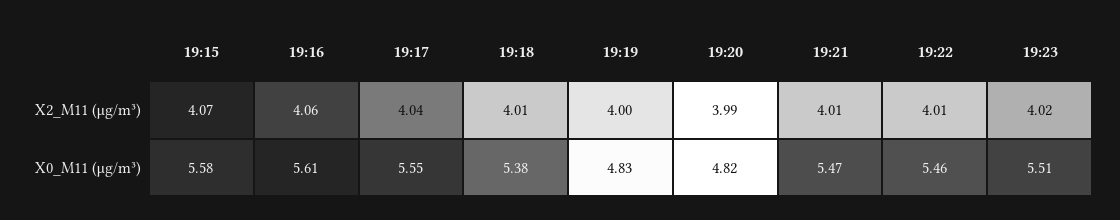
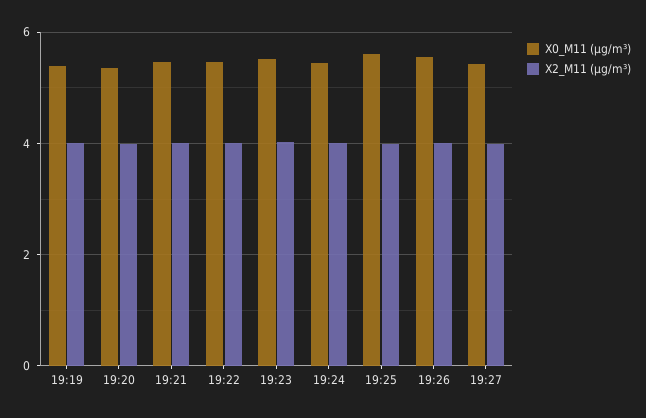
X2_M11 (μg/m³), 19:15: 4.07 -> none
X2_M11 (μg/m³), 19:16: 4.06 -> none
X2_M11 (μg/m³), 19:17: 4.04 -> none
X2_M11 (μg/m³), 19:18: 4.01 -> none
X0_M11 (μg/m³), 19:15: 5.58 -> none
X0_M11 (μg/m³), 19:16: 5.61 -> none
X0_M11 (μg/m³), 19:17: 5.55 -> none
X0_M11 (μg/m³), 19:18: 5.38 -> none
X0_M11 (μg/m³), 19:19: 4.83 -> 5.4
X0_M11 (μg/m³), 19:20: 4.82 -> 5.4
X0_M11 (μg/m³), 19:24: none -> 5.4
X2_M11 (μg/m³), 19:24: none -> 4
X0_M11 (μg/m³), 19:25: none -> 5.6
X2_M11 (μg/m³), 19:25: none -> 4
X0_M11 (μg/m³), 19:26: none -> 5.6
X2_M11 (μg/m³), 19:26: none -> 4
X0_M11 (μg/m³), 19:27: none -> 5.4
X2_M11 (μg/m³), 19:27: none -> 4

